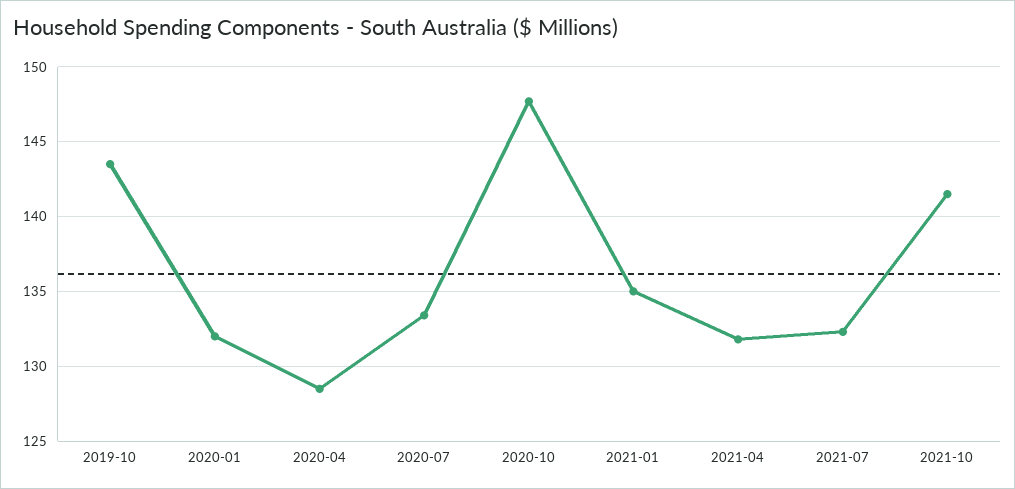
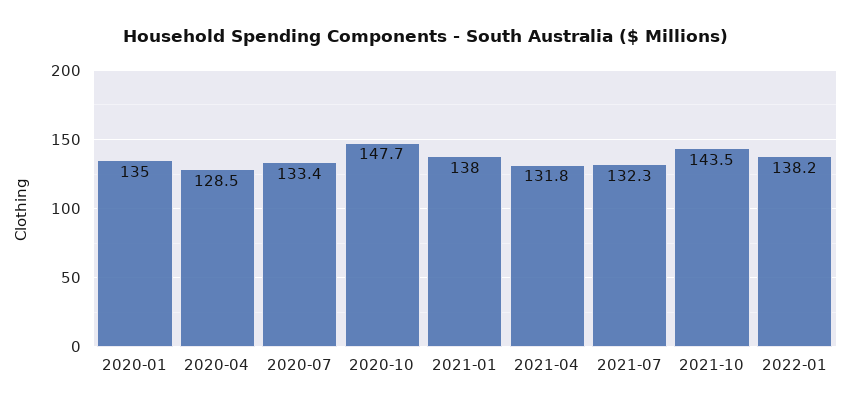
2019-10: 143.5 -> none
2020-01: 132 -> 135
2021-01: 135 -> 138
2021-10: 141.5 -> 143.5
2022-01: none -> 138.2

